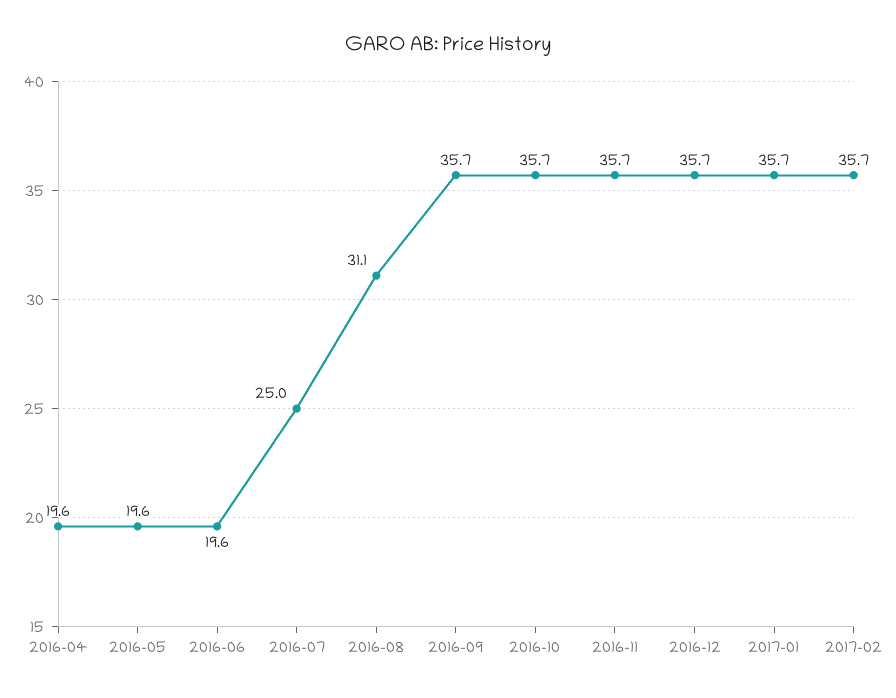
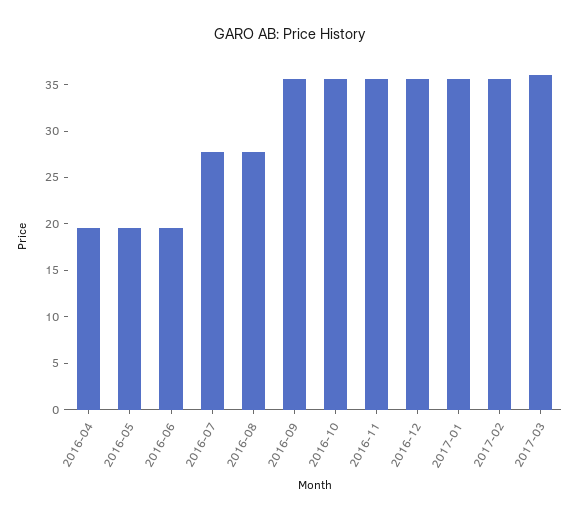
2016-07: 25 -> 28
2016-08: 31.1 -> 28
2017-03: none -> 36

